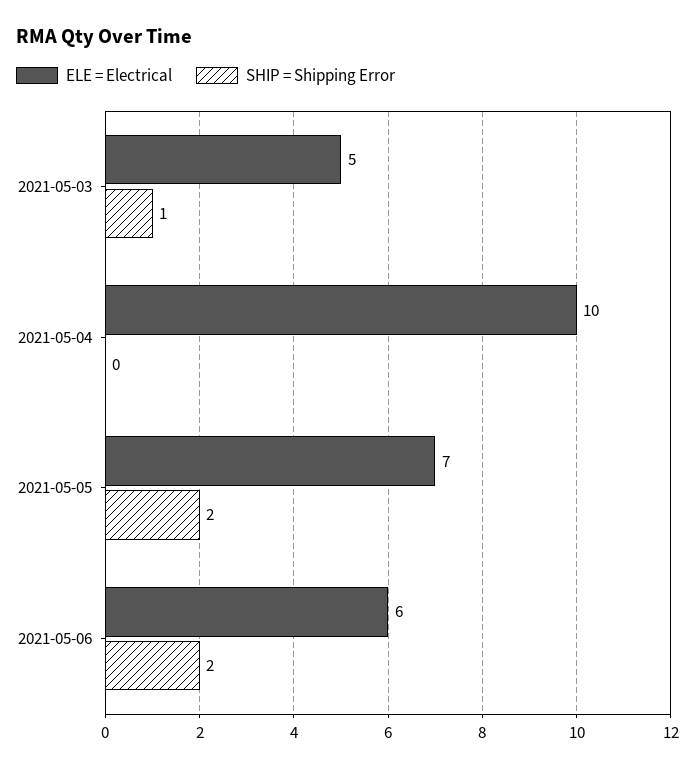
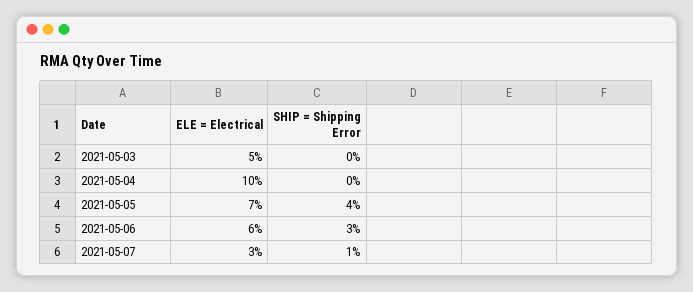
SHIP = Shipping Error, 2021-05-03: 1 -> 0
SHIP = Shipping Error, 2021-05-05: 2 -> 4
SHIP = Shipping Error, 2021-05-06: 2 -> 3
ELE = Electrical, 2021-05-07: none -> 3
SHIP = Shipping Error, 2021-05-07: none -> 1

